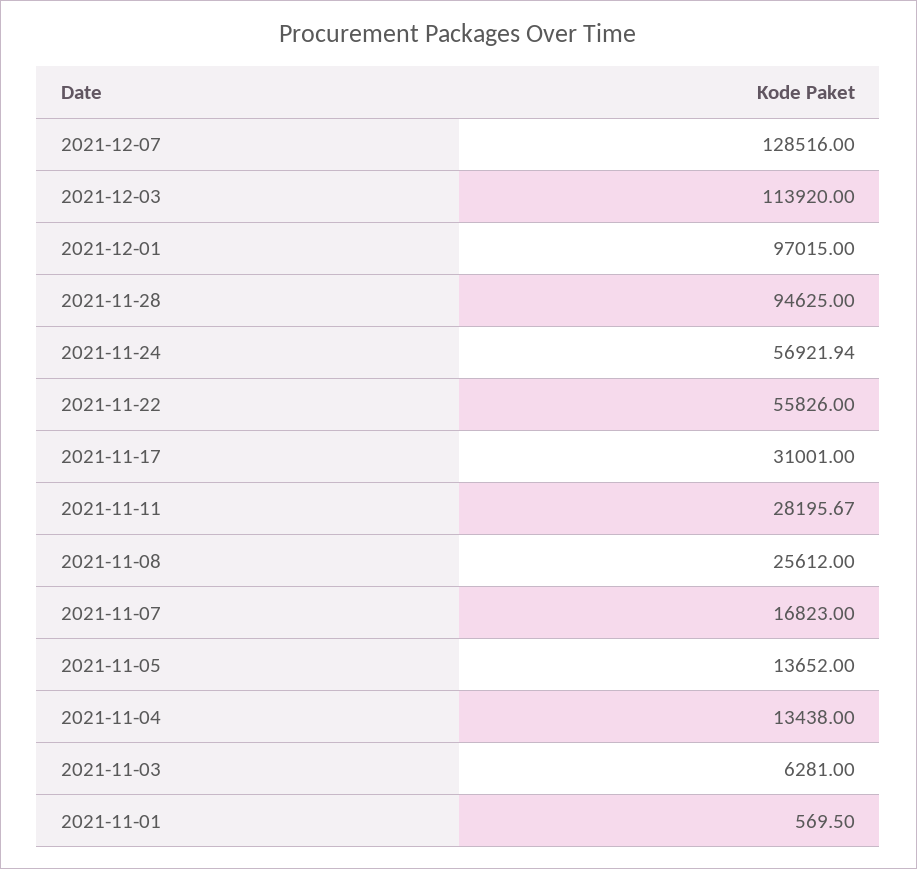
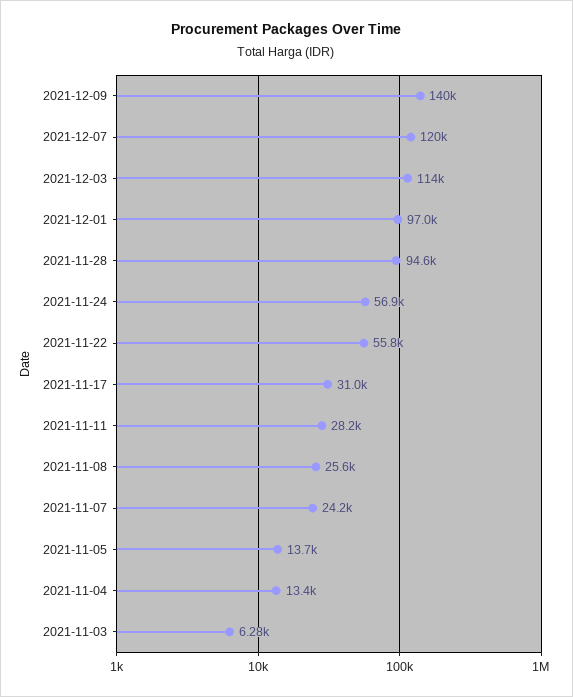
2021-12-07: 128516 -> 120000
2021-11-07: 16823 -> 24200
2021-11-01: 569.5 -> none
2021-12-09: none -> 140000

